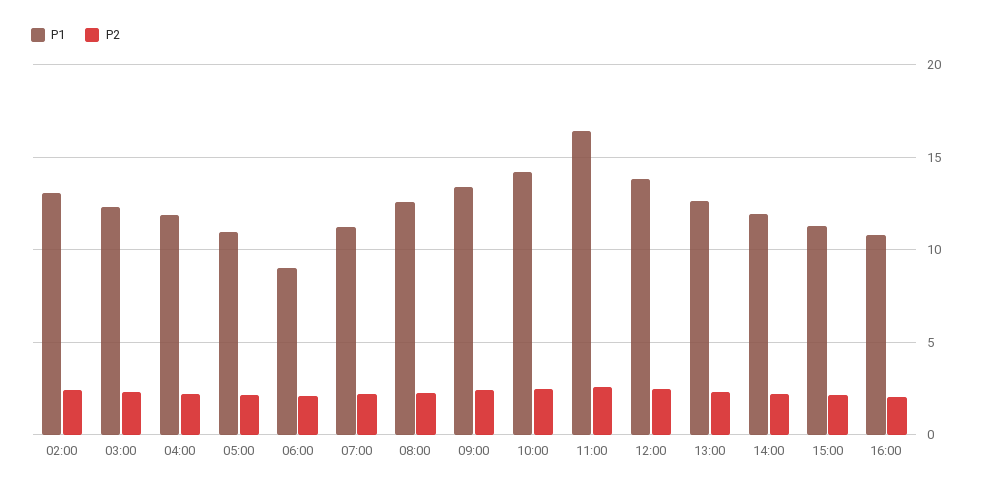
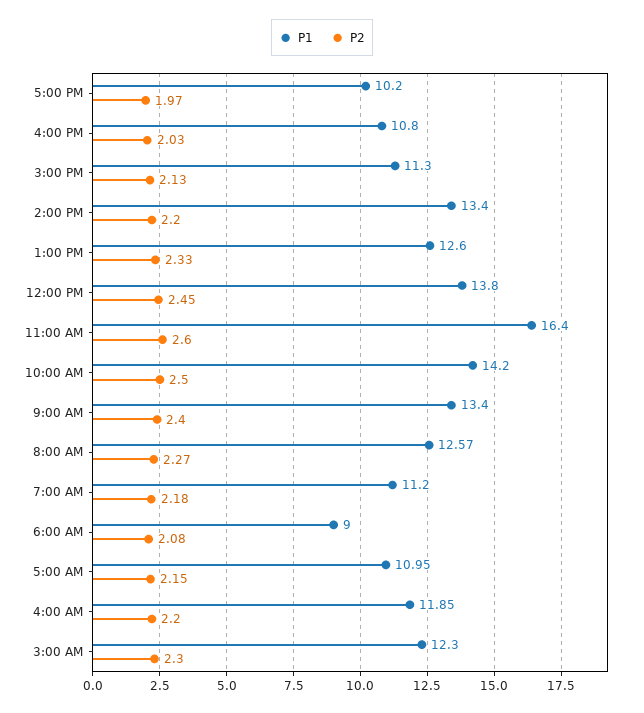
P1, 02:00: 13 -> none
P2, 02:00: 2.5 -> none
P1, 14:00: 12 -> 13.4
P1, 5:00 PM: none -> 10.2
P2, 5:00 PM: none -> 1.97

